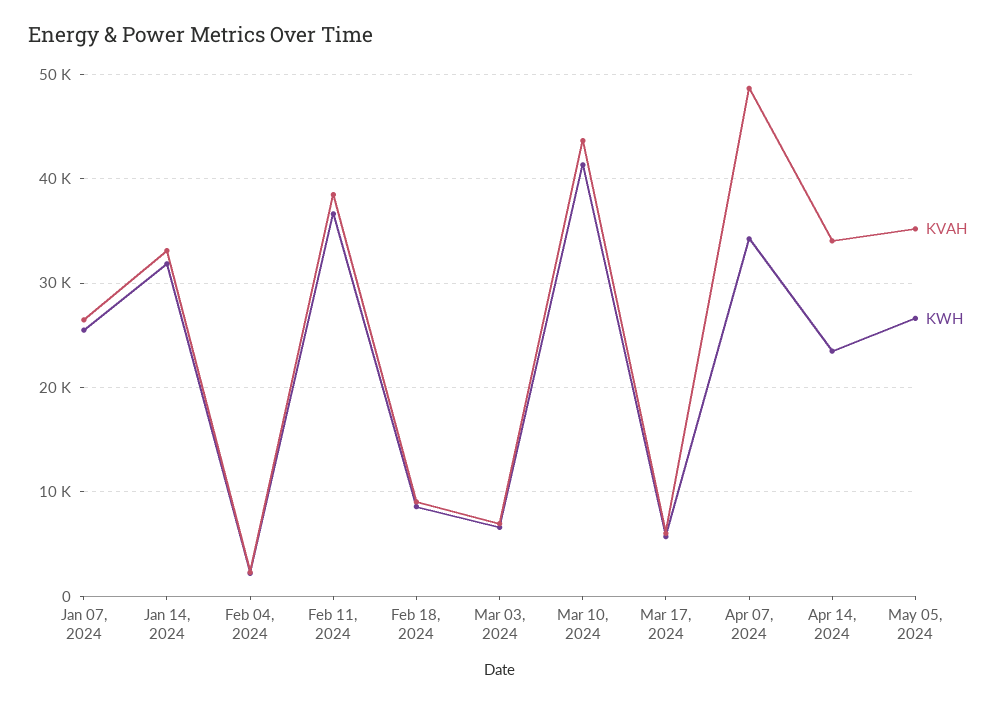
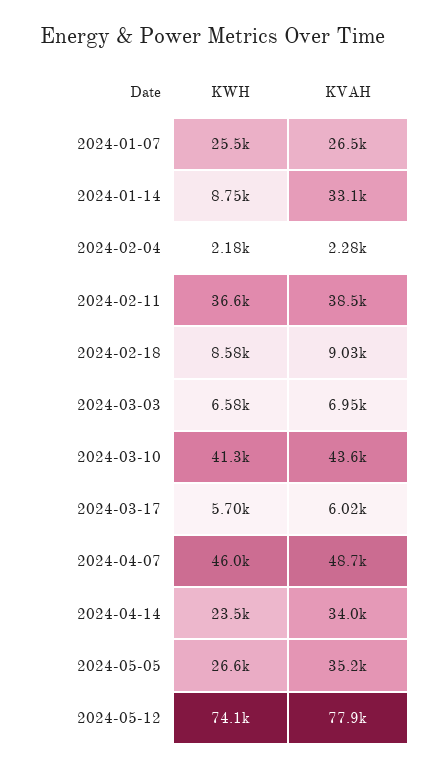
KWH, Jan 14, 2024: 32000 -> 8750
KWH, Apr 07, 2024: 34000 -> 46000
KWH, 2024-05-12: none -> 74100
KVAH, 2024-05-12: none -> 77900

